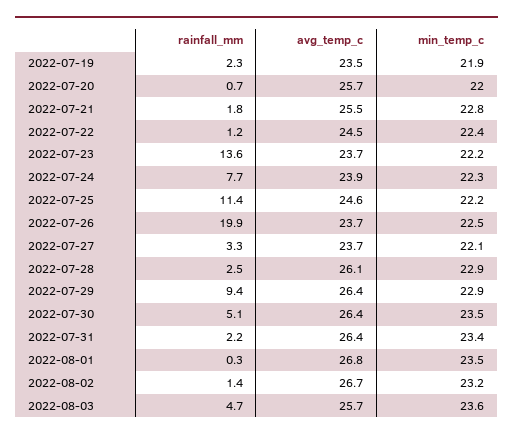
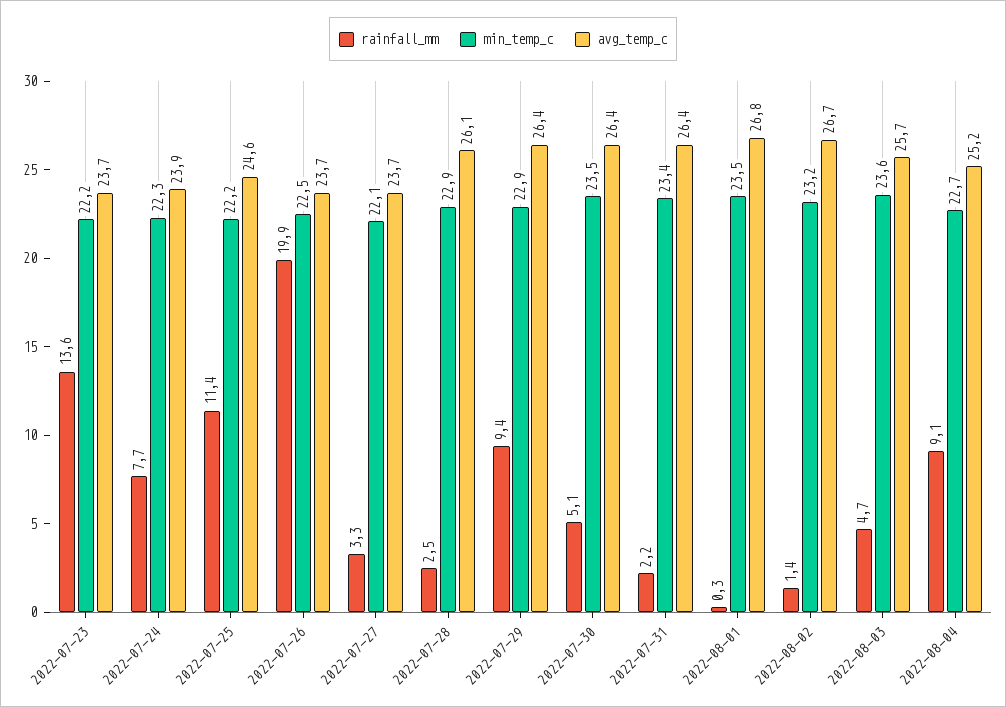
rainfall_mm, 2022-07-19: 2.3 -> none
avg_temp_c, 2022-07-19: 23.5 -> none
min_temp_c, 2022-07-19: 21.9 -> none
rainfall_mm, 2022-07-20: 0.7 -> none
avg_temp_c, 2022-07-20: 25.7 -> none
min_temp_c, 2022-07-20: 22 -> none
rainfall_mm, 2022-07-21: 1.8 -> none
avg_temp_c, 2022-07-21: 25.5 -> none
min_temp_c, 2022-07-21: 22.8 -> none
rainfall_mm, 2022-07-22: 1.2 -> none
avg_temp_c, 2022-07-22: 24.5 -> none
min_temp_c, 2022-07-22: 22.4 -> none
rainfall_mm, 2022-08-04: none -> 9.1
min_temp_c, 2022-08-04: none -> 22.7
avg_temp_c, 2022-08-04: none -> 25.2

